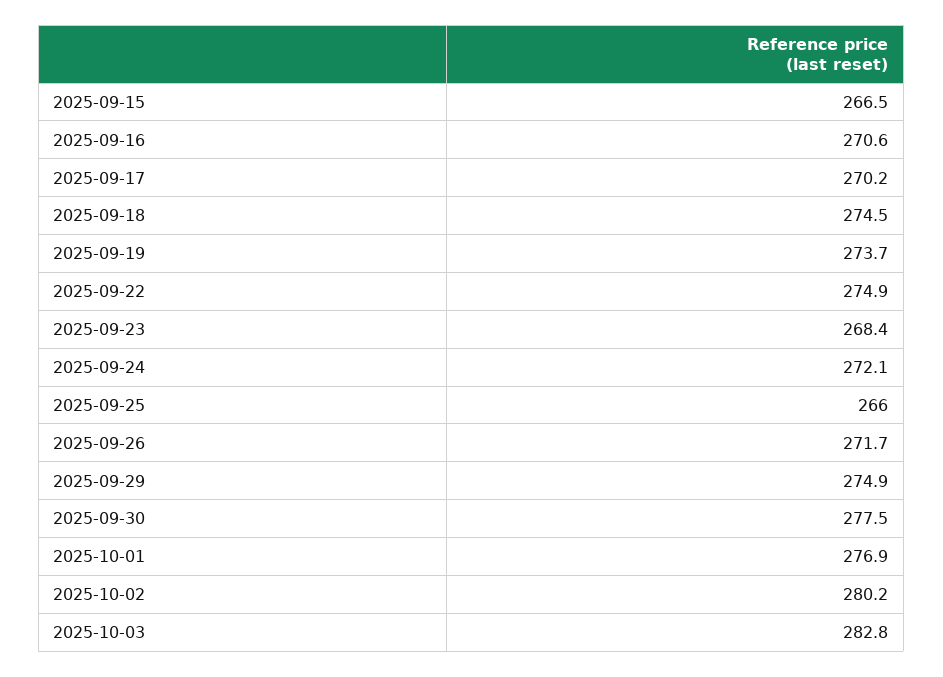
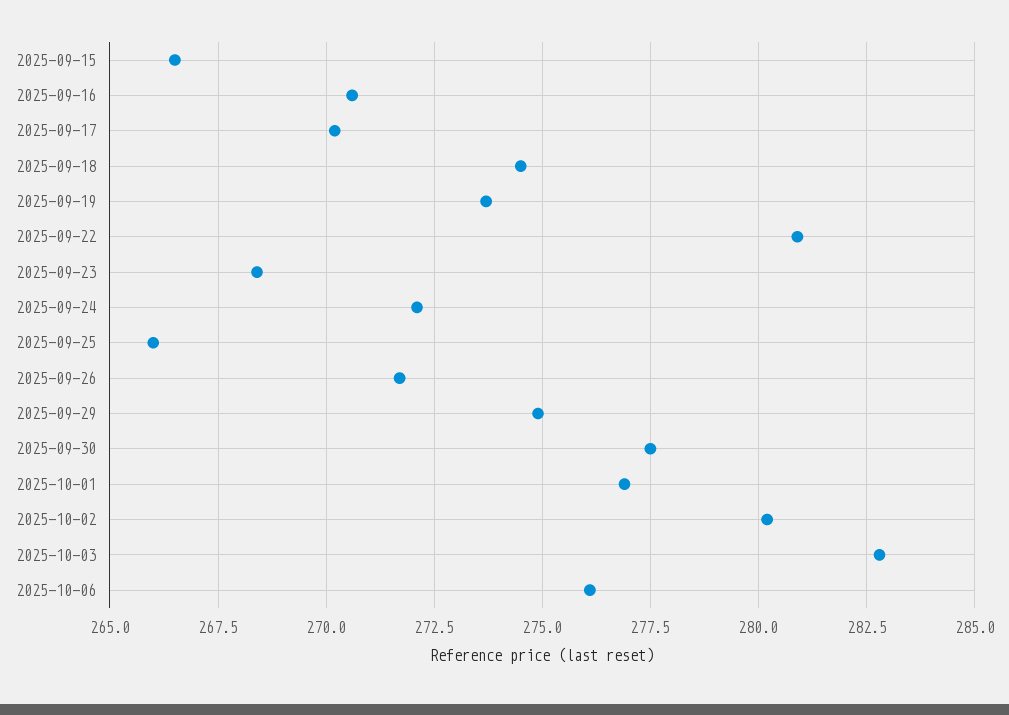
2025-09-22: 274.9 -> 281
2025-10-06: none -> 276

